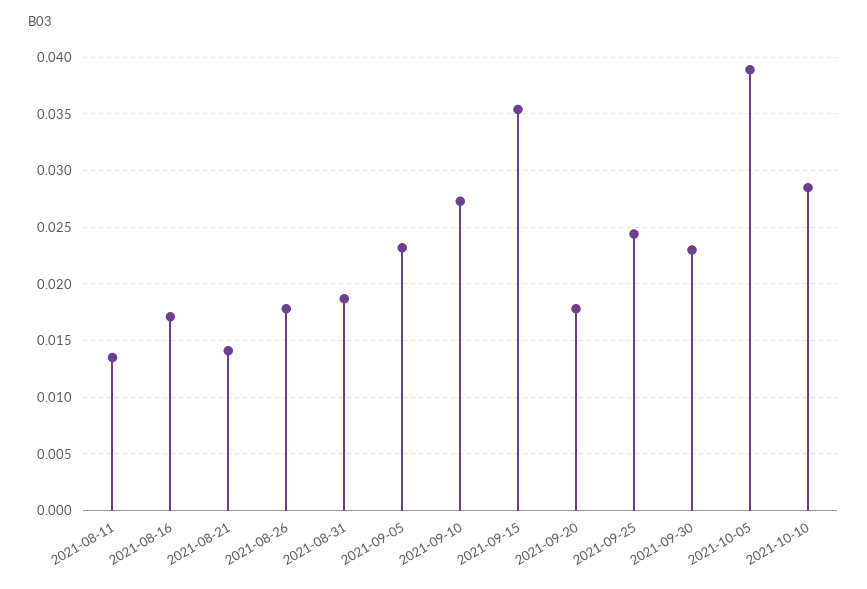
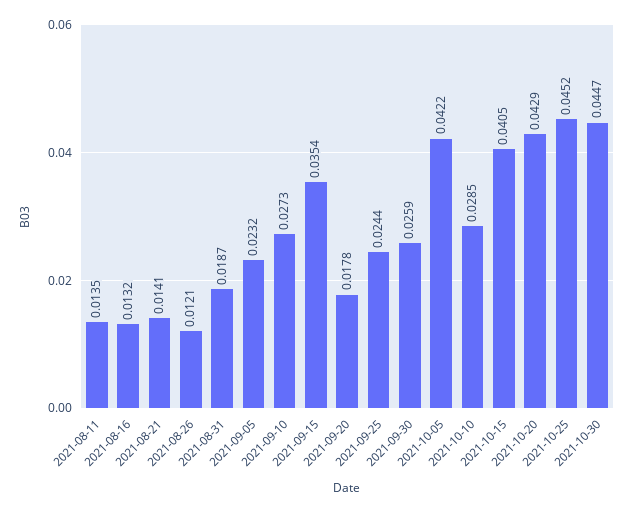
2021-08-16: 0.017 -> 0.0132
2021-08-26: 0.018 -> 0.0121
2021-09-30: 0.023 -> 0.0259
2021-10-05: 0.039 -> 0.0422
2021-10-15: none -> 0.0405
2021-10-20: none -> 0.0429
2021-10-25: none -> 0.0452
2021-10-30: none -> 0.0447

